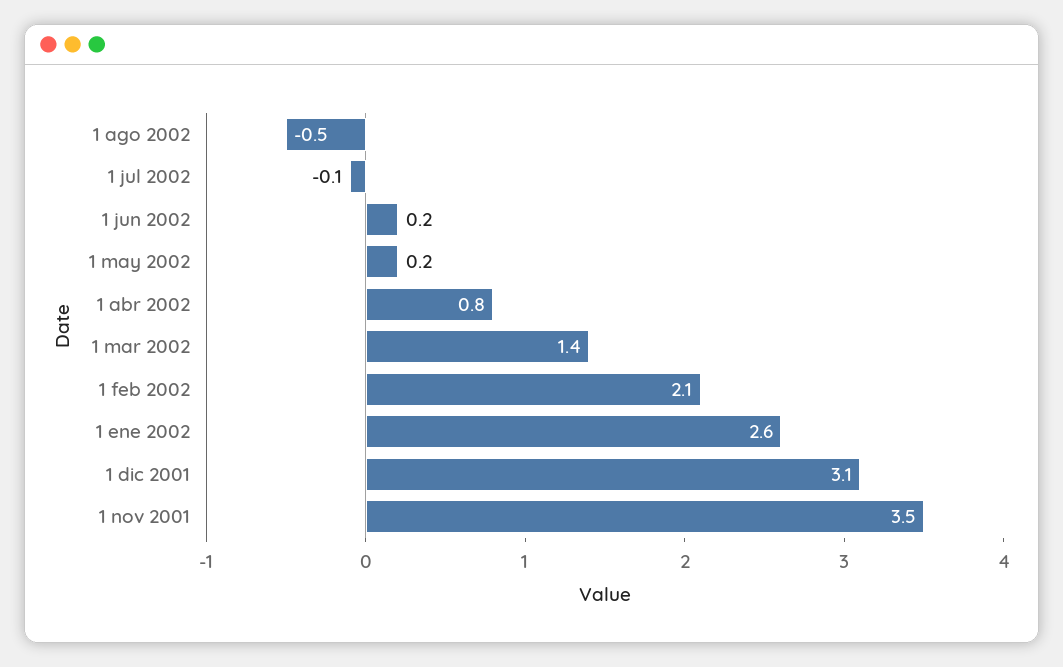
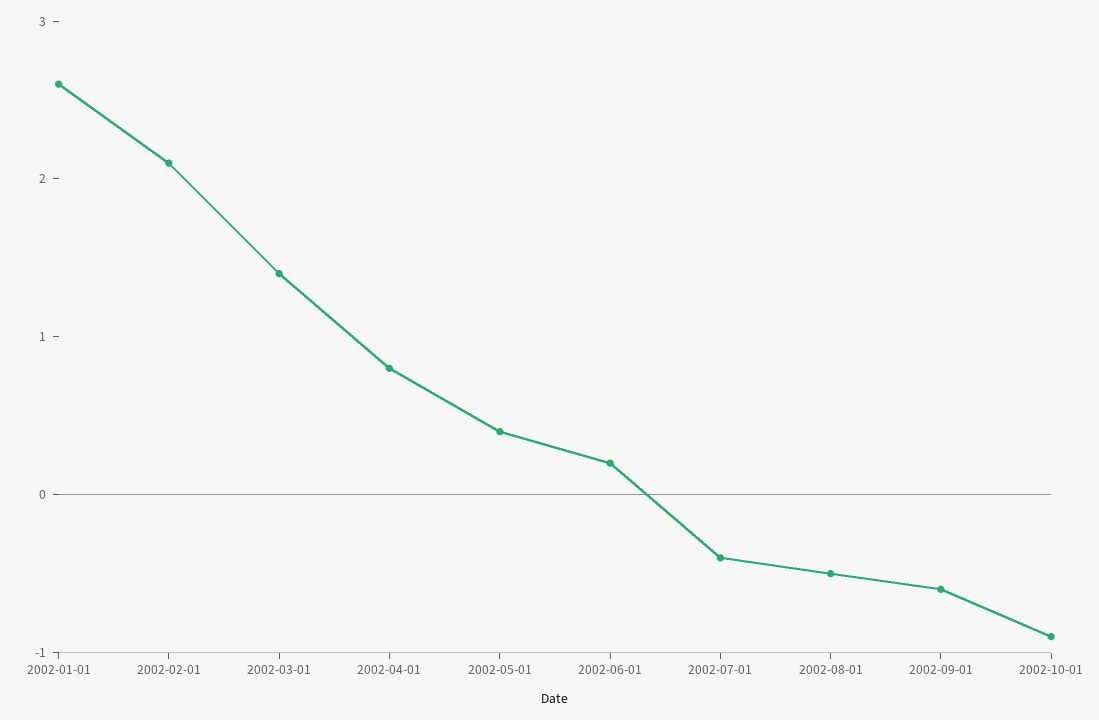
1 jul 2002: -0.1 -> -0.4
1 may 2002: 0.2 -> 0.4
1 dic 2001: 3.1 -> none
1 nov 2001: 3.5 -> none
2002-09-01: none -> -0.6
2002-10-01: none -> -0.9

